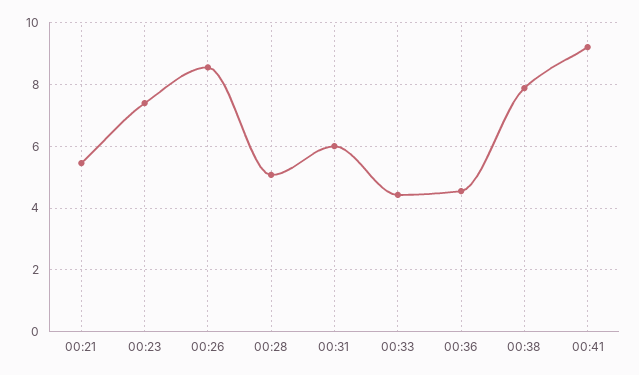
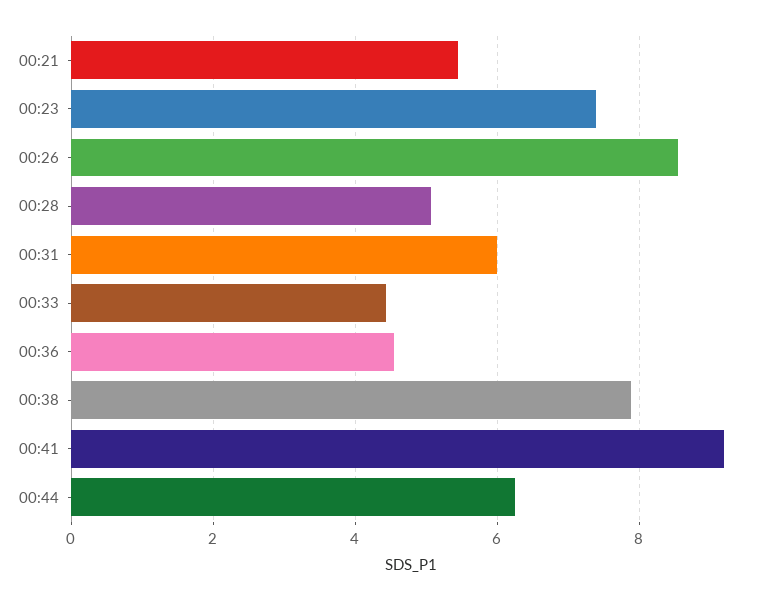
00:44: none -> 6.2

